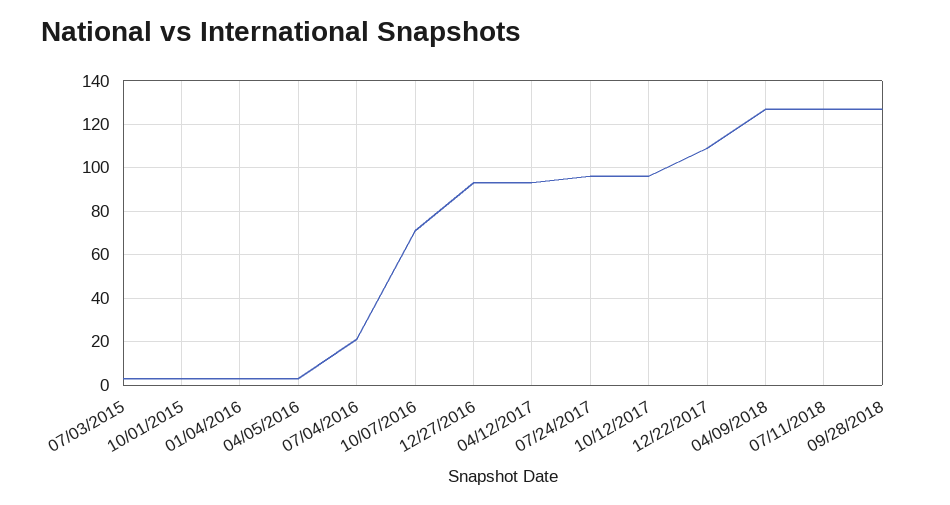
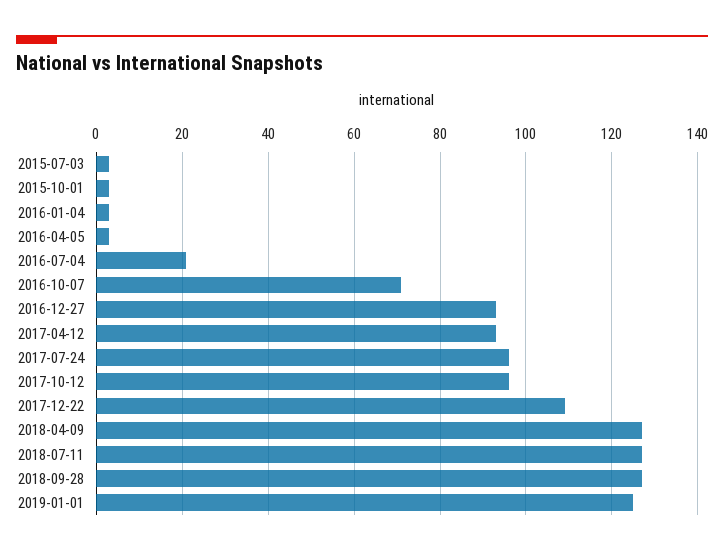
2019-01-01: none -> 125

